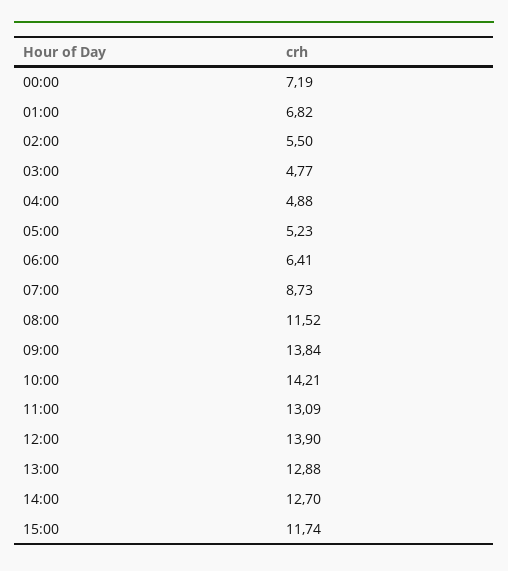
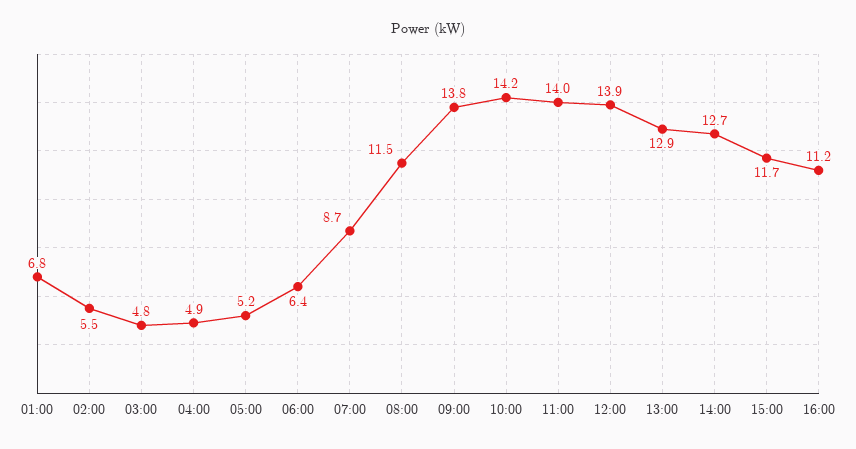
00:00: 7.19 -> none
11:00: 13.09 -> 14
16:00: none -> 11.2

